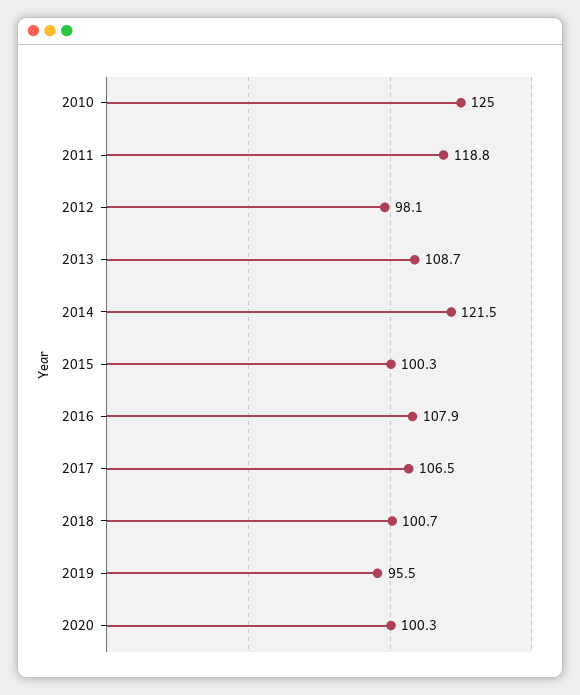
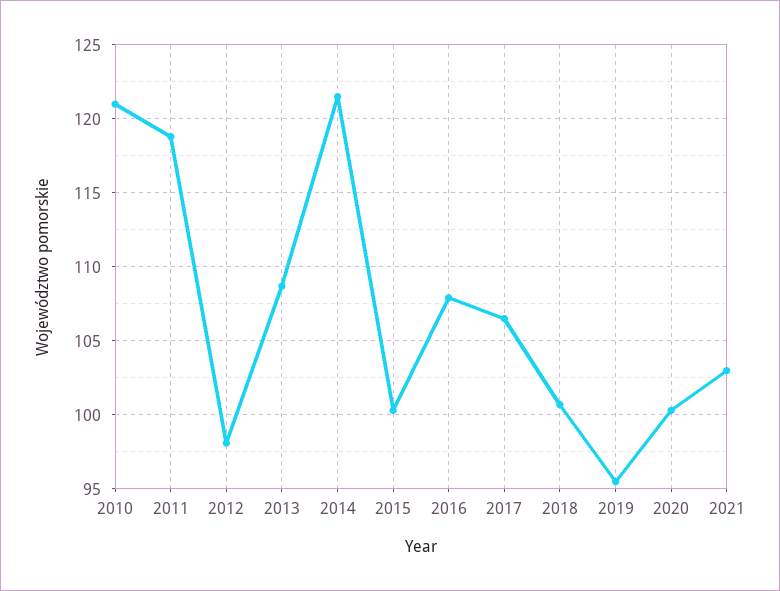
2010: 125 -> 121
2021: none -> 103

